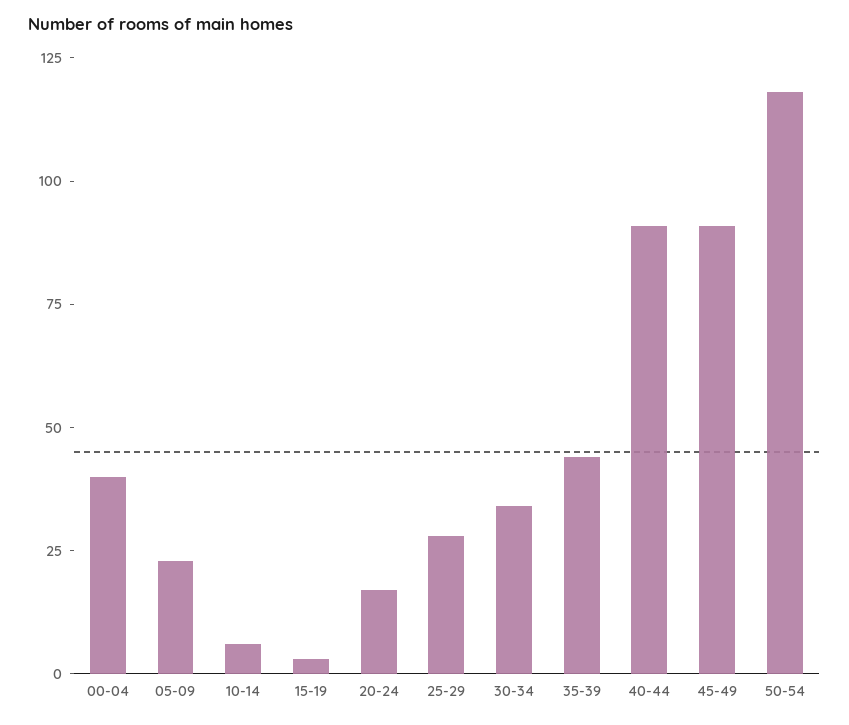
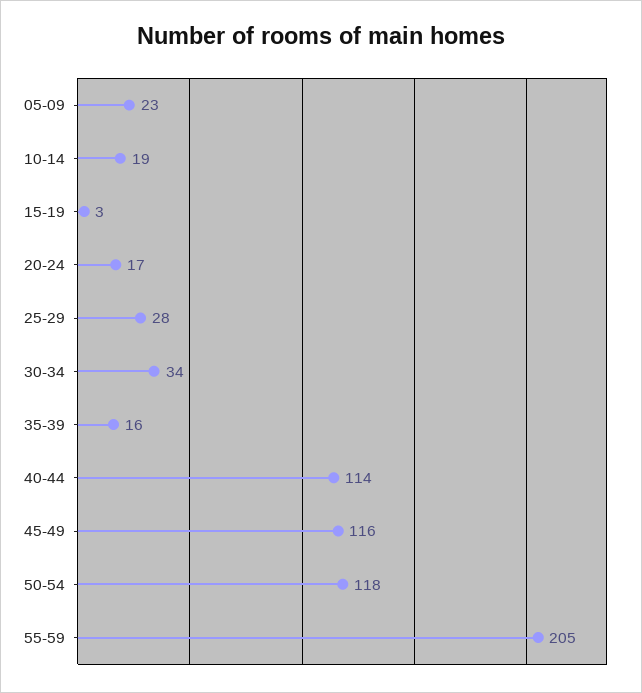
00-04: 40 -> none
10-14: 5 -> 19
35-39: 45 -> 16
40-44: 90 -> 114
45-49: 90 -> 116
55-59: none -> 205

